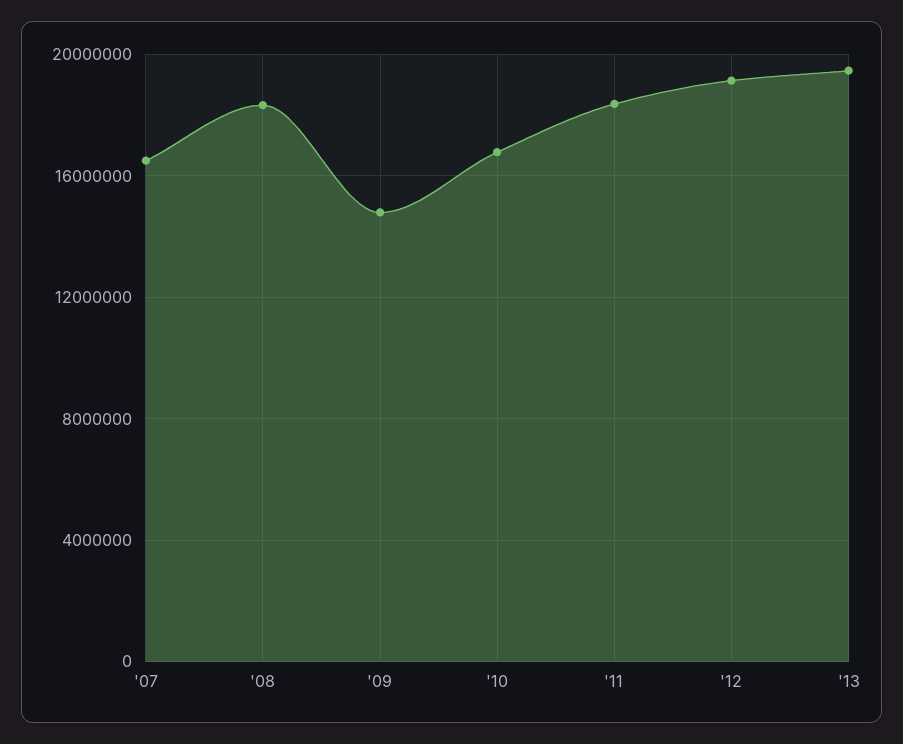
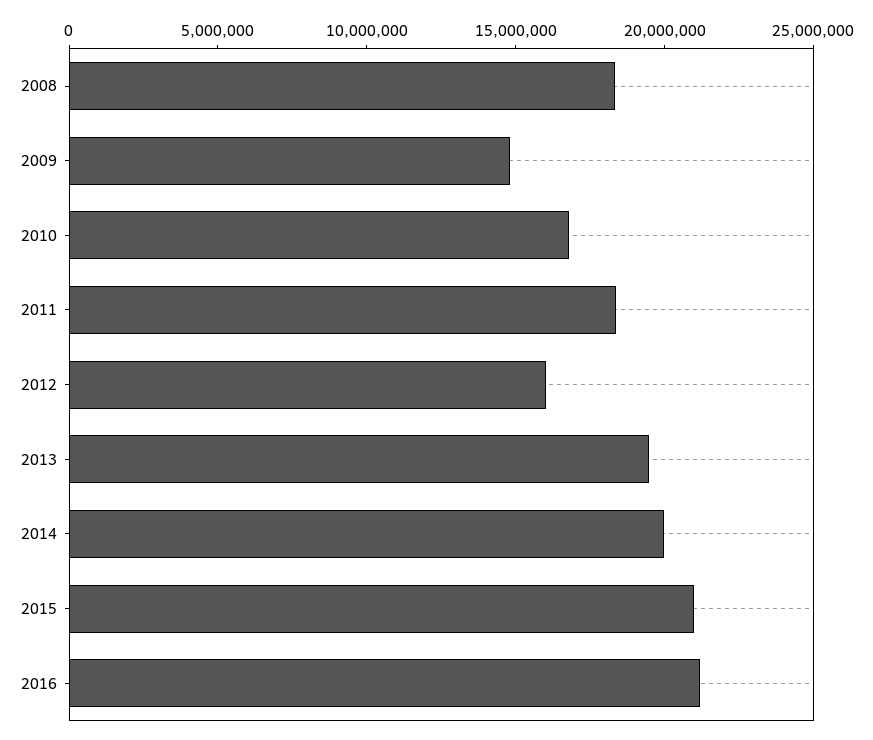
'07: 16500000 -> none
'12: 19000000 -> 16000000
2014: none -> 20000000
2015: none -> 21000000
2016: none -> 21000000

